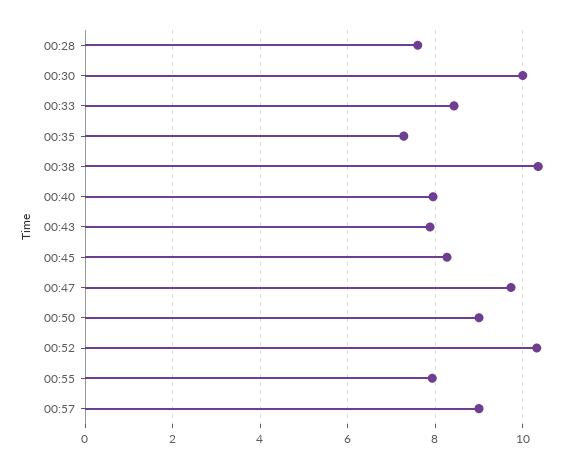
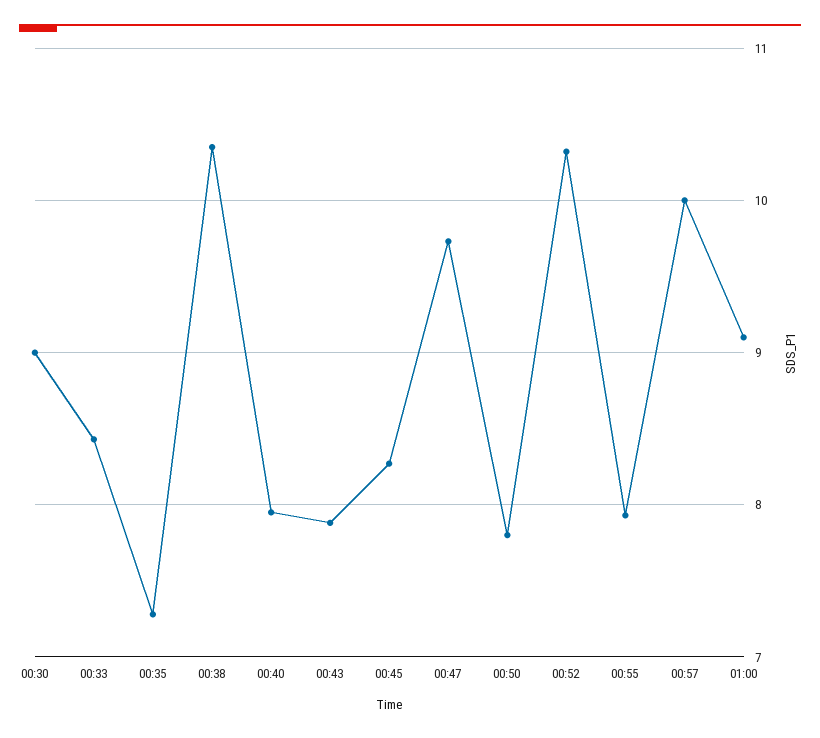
00:28: 7.6 -> none
00:30: 10 -> 9
00:50: 9 -> 7.8
00:57: 9 -> 10
01:00: none -> 9.1

